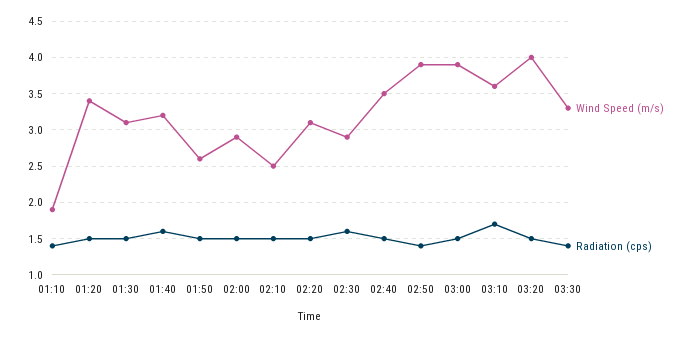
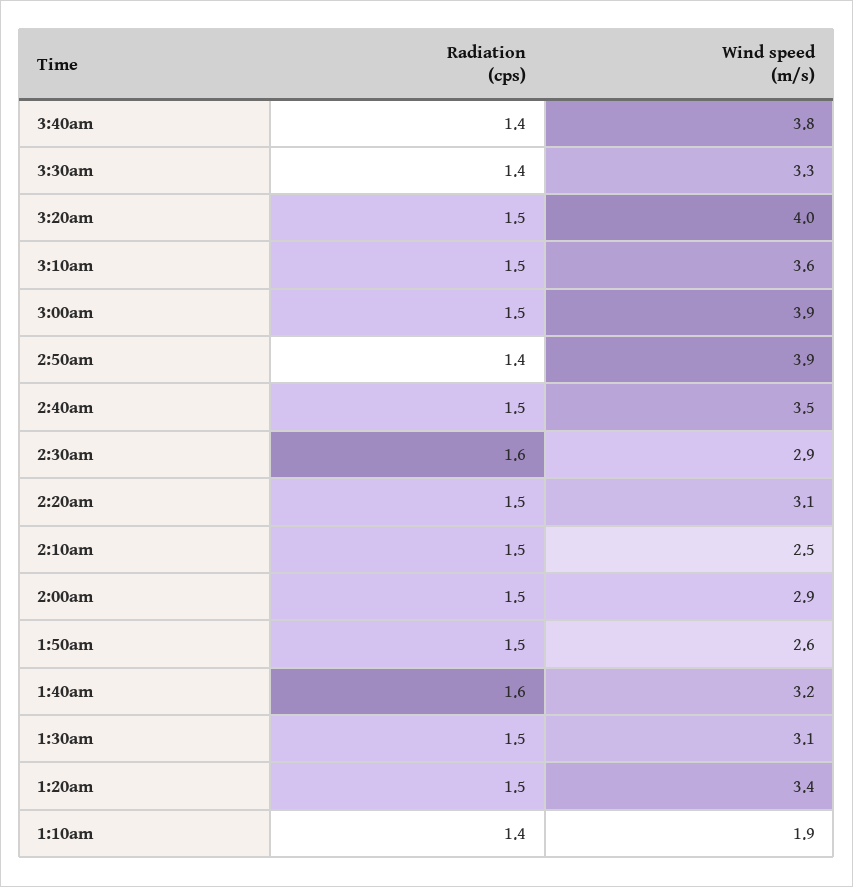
Radiation (cps), 03:10: 1.7 -> 1.5
Radiation (cps), 3:40am: none -> 1.4
Wind Speed (m/s), 3:40am: none -> 3.8

